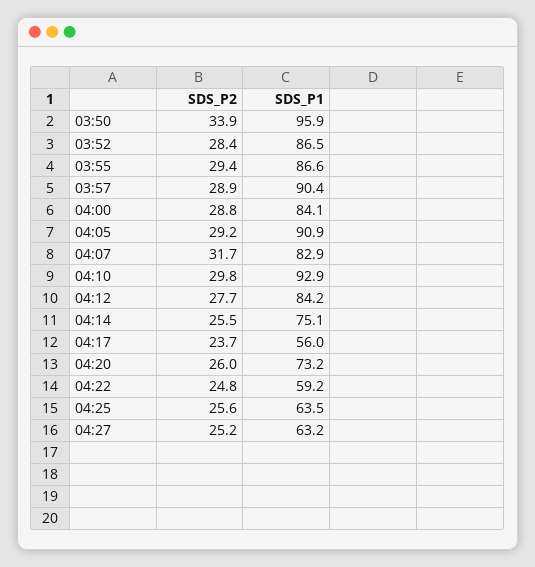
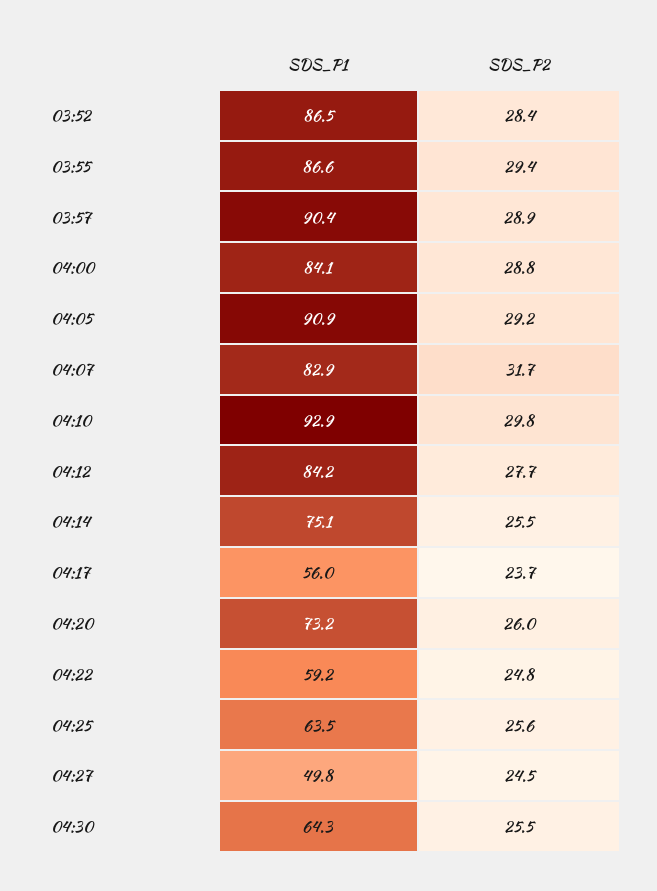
SDS_P2, 03:50: 33.9 -> none
SDS_P1, 03:50: 95.9 -> none
SDS_P2, 04:27: 25.2 -> 24.5
SDS_P1, 04:27: 63.2 -> 49.8
SDS_P1, 04:30: none -> 64.3
SDS_P2, 04:30: none -> 25.5

